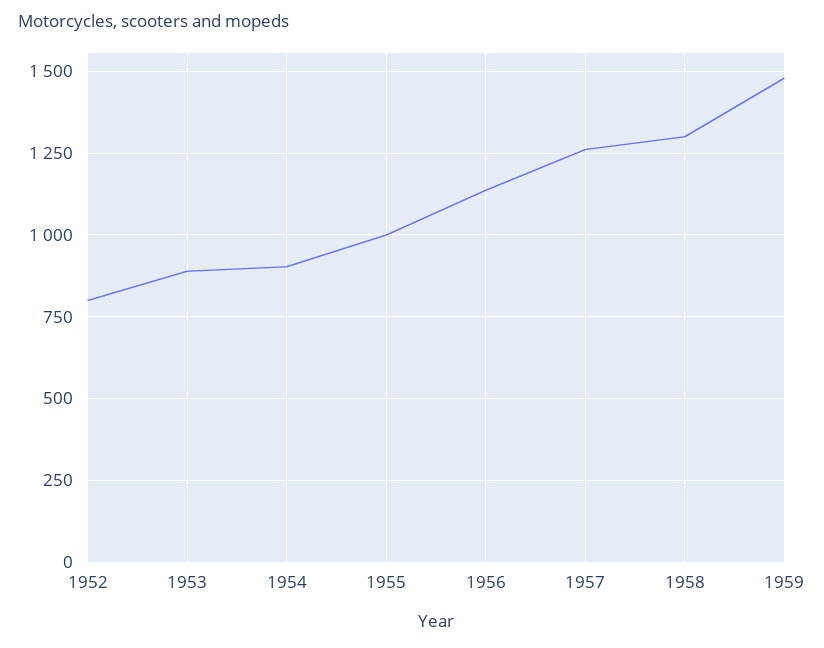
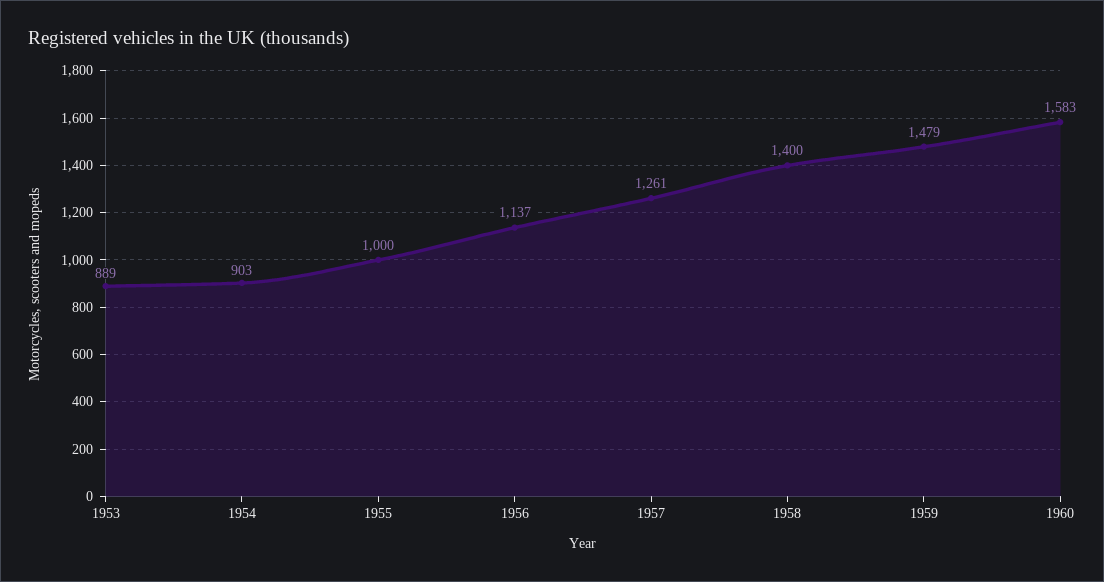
1952: 800 -> none
1958: 1300 -> 1400
1960: none -> 1583

